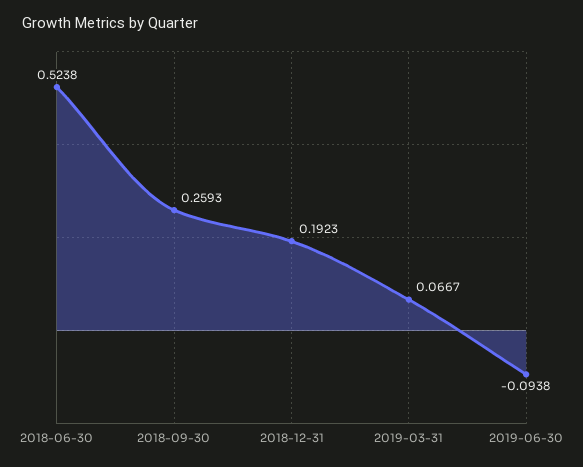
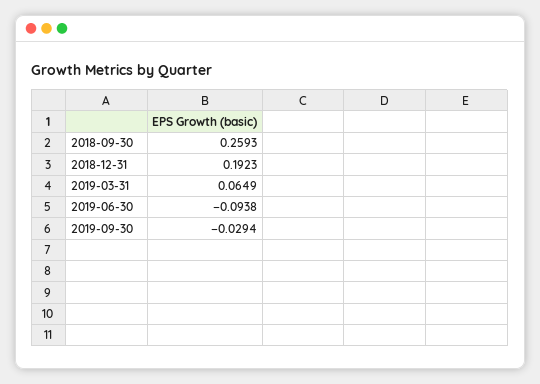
2018-06-30: 0.5238 -> none
2019-03-31: 0.0667 -> 0.0649
2019-09-30: none -> -0.0294

